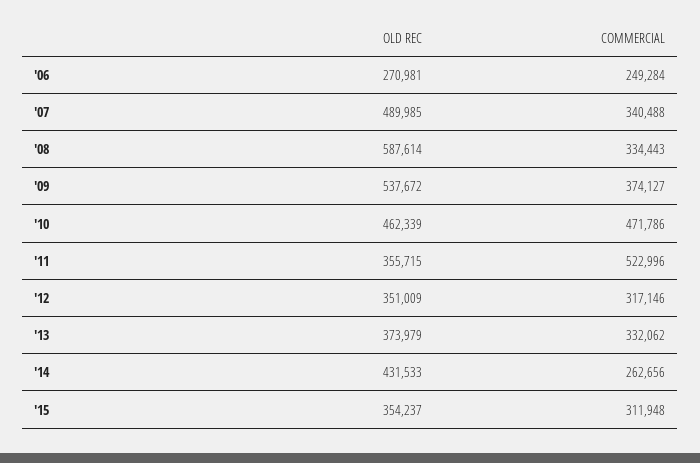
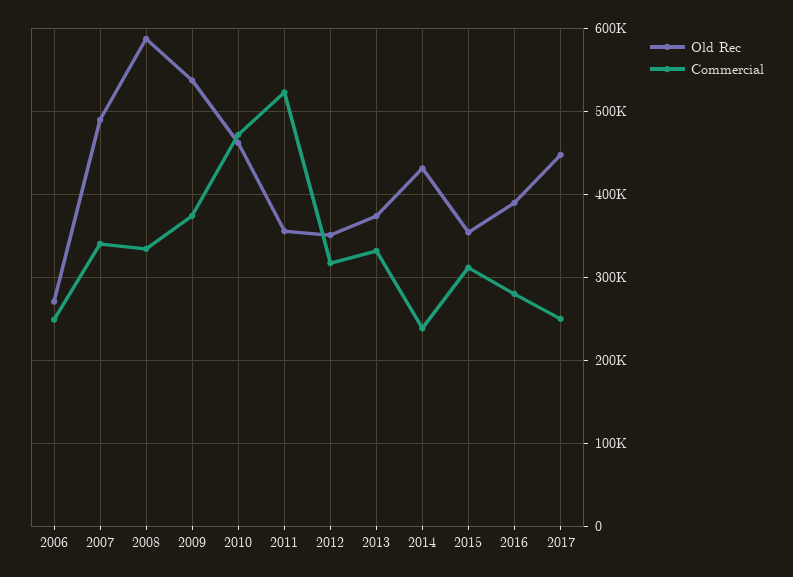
COMMERCIAL, '14: 262656 -> 240000
OLD REC, 2016: none -> 390000
COMMERCIAL, 2016: none -> 280000
OLD REC, 2017: none -> 450000
COMMERCIAL, 2017: none -> 250000

